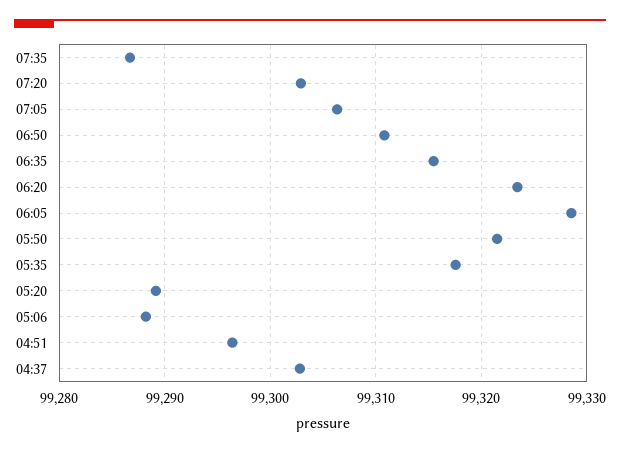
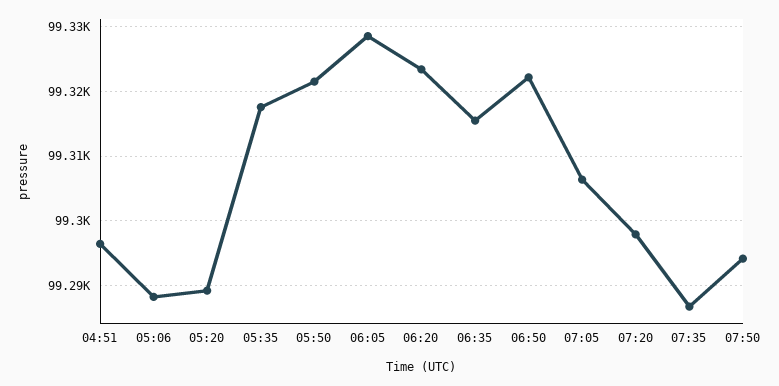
07:20: 99303 -> 99298
06:50: 99311 -> 99322
04:37: 99303 -> none
07:50: none -> 99294

